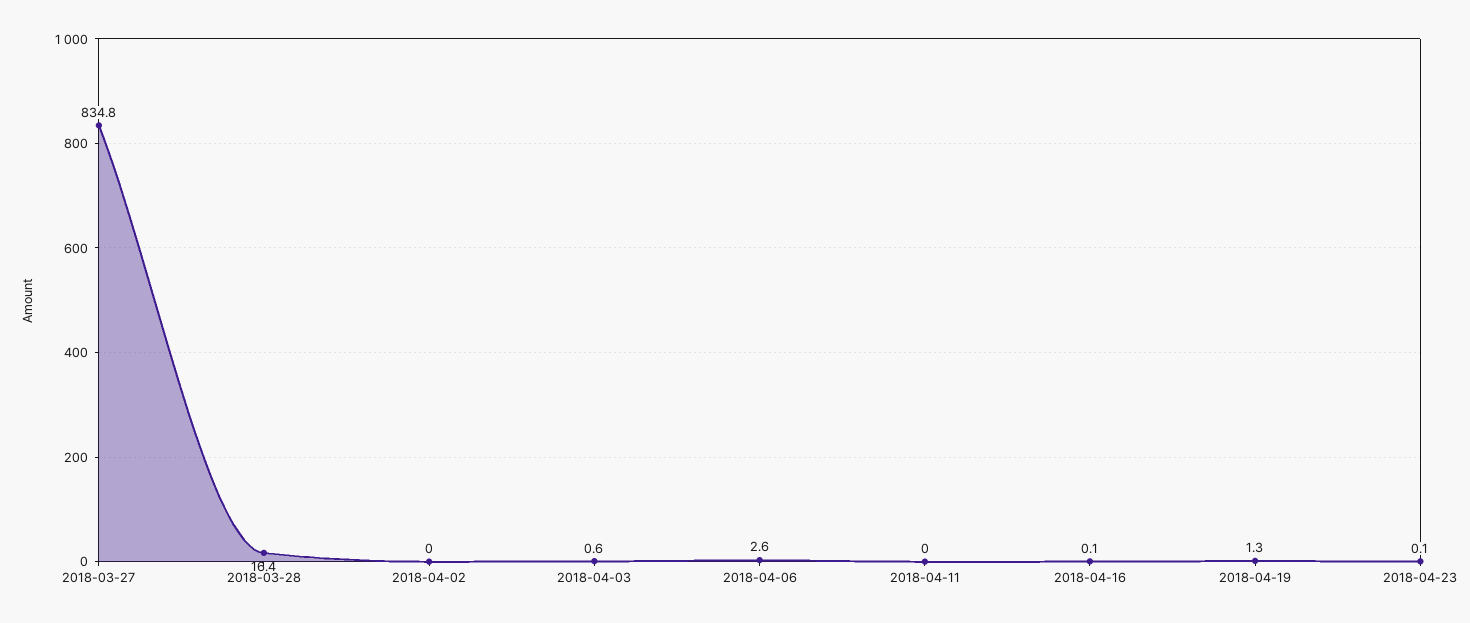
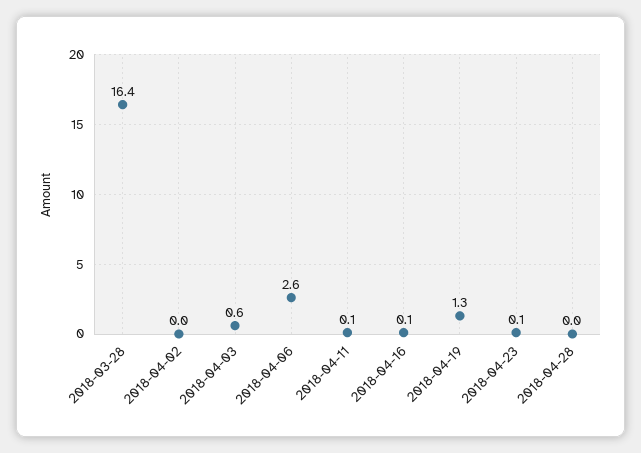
2018-03-27: 834.8 -> none
2018-04-11: 0 -> 0.1
2018-04-28: none -> 0

